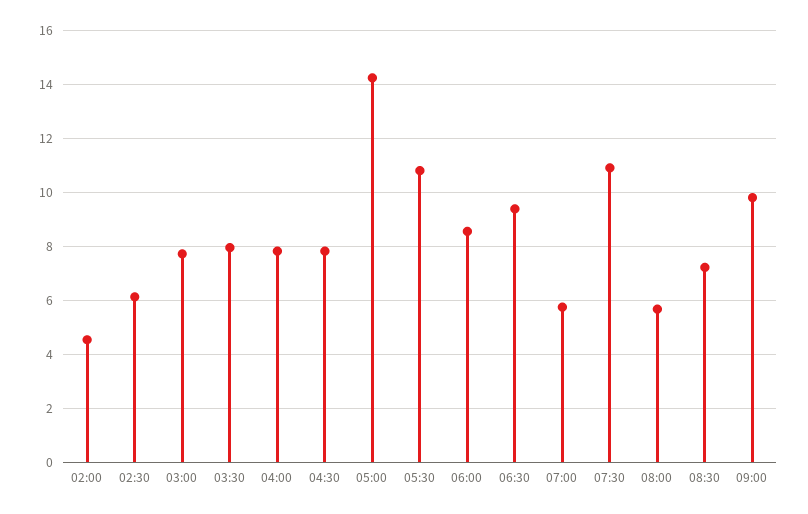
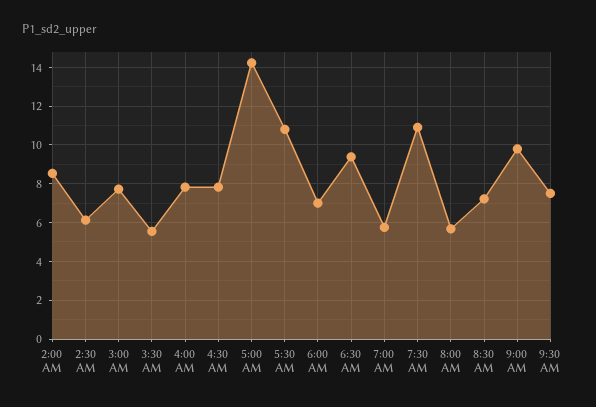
02:00: 4.5 -> 8.5
03:30: 8 -> 5.5
06:00: 8.5 -> 7
9:30 AM: none -> 7.5

